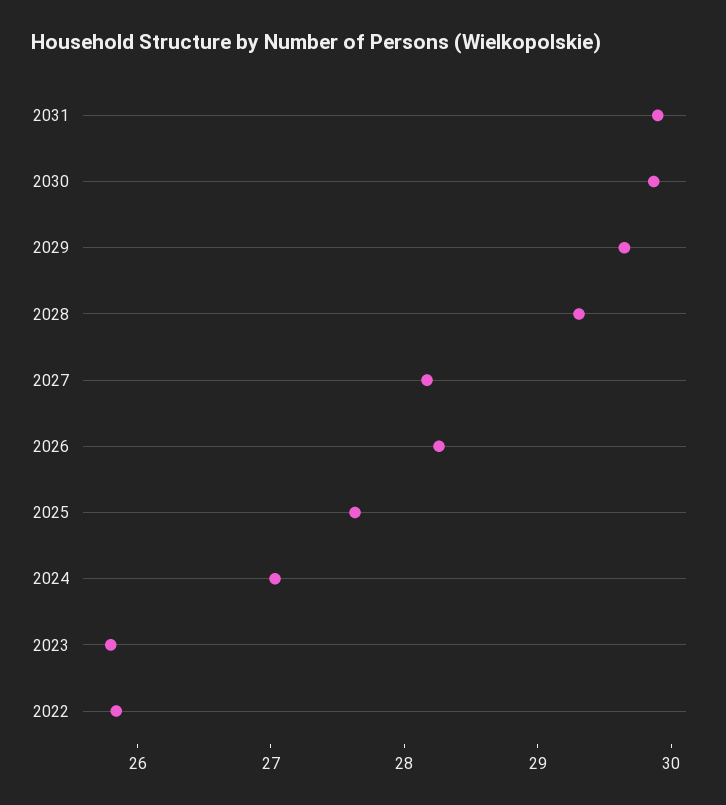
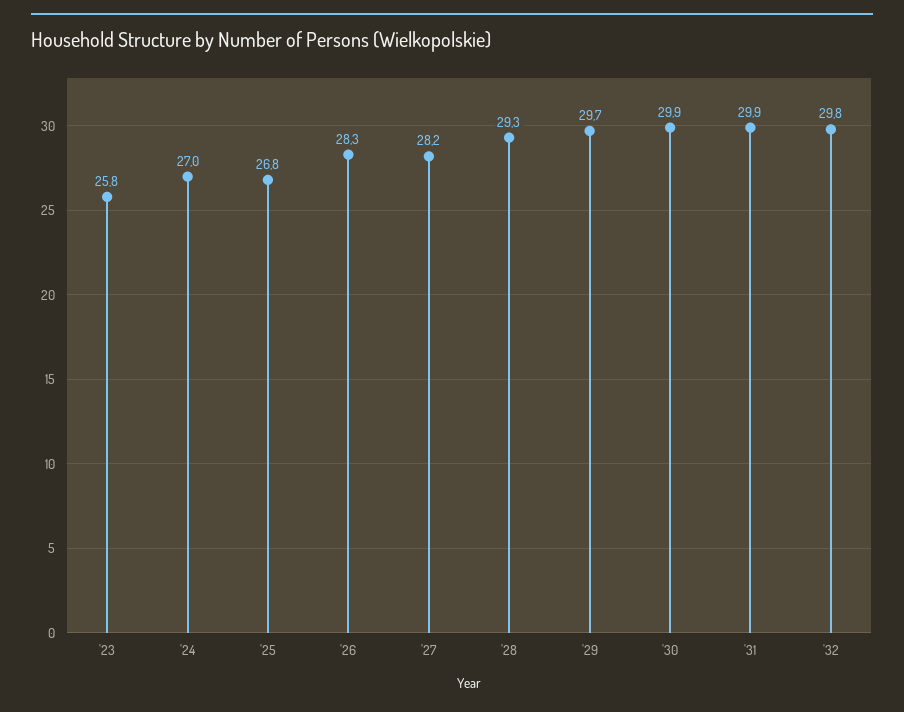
2025: 27.6 -> 26.8
2022: 25.8 -> none
'32: none -> 29.8

